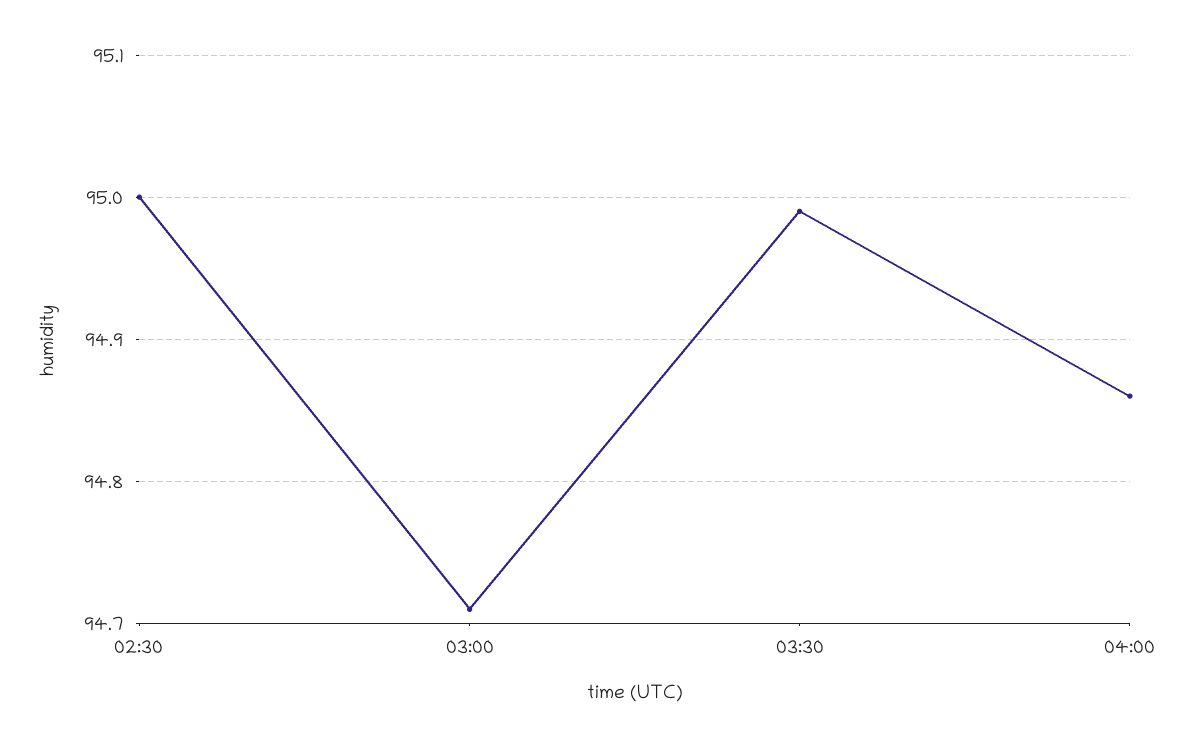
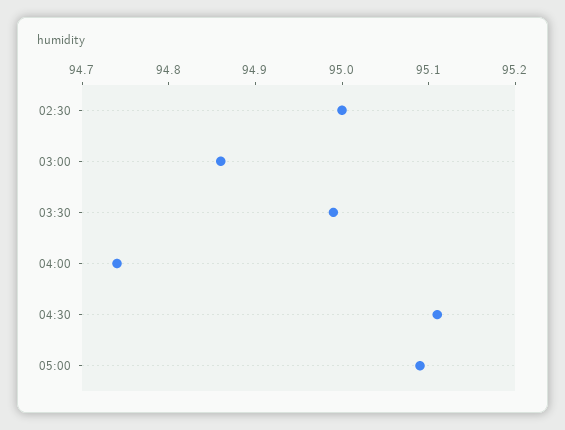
03:00: 94.71 -> 94.86
04:00: 94.86 -> 94.74
04:30: none -> 95.11
05:00: none -> 95.09

